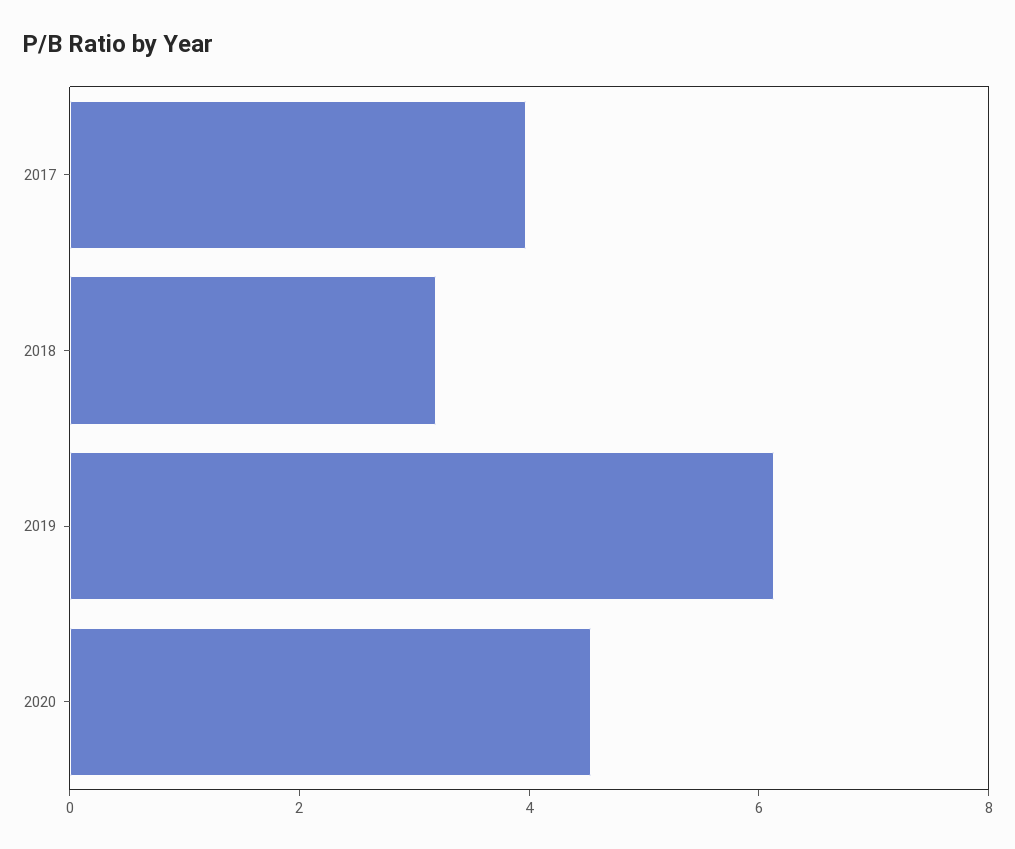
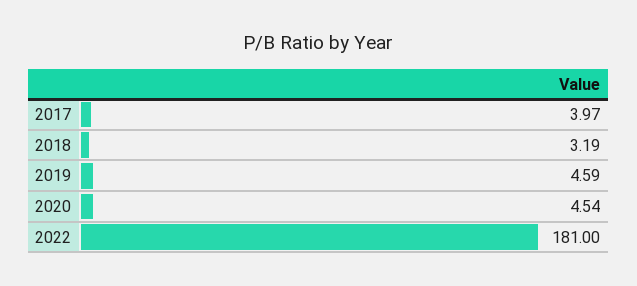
2019: 6 -> 4.59
2022: none -> 181

